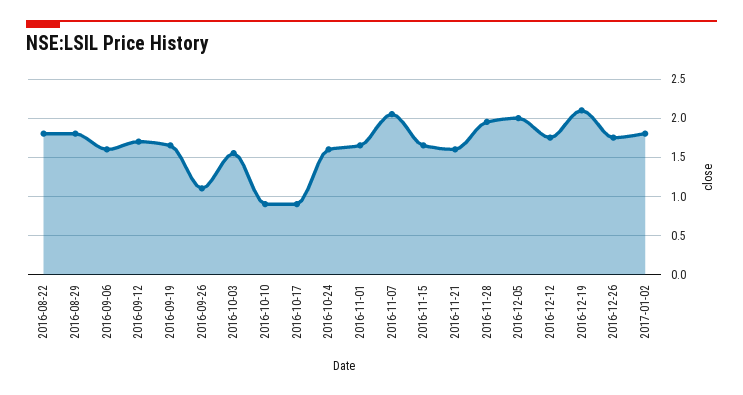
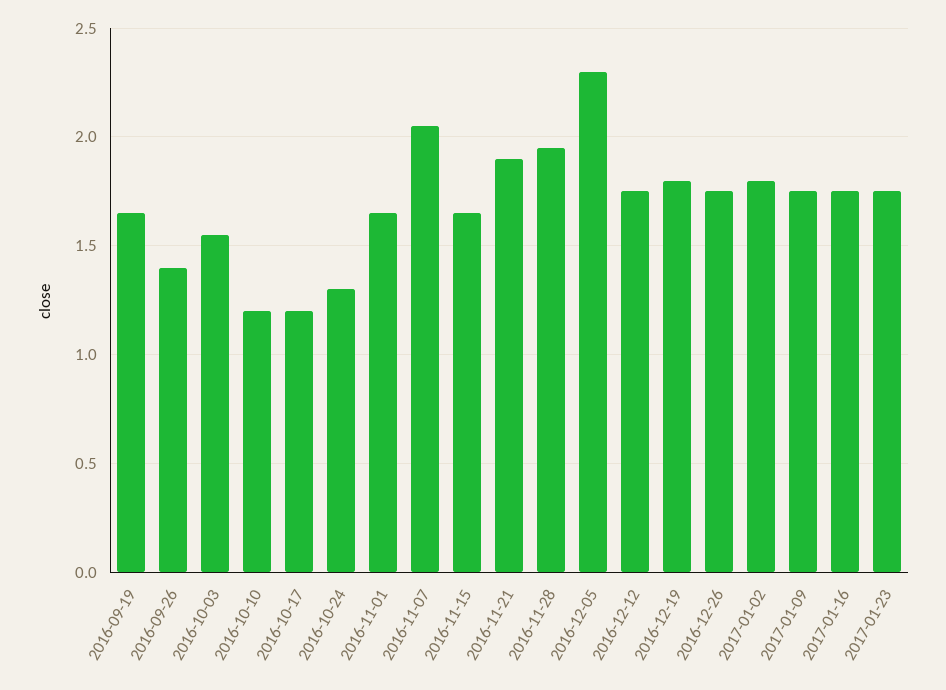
2016-08-22: 1.8 -> none
2016-08-29: 1.8 -> none
2016-09-06: 1.6 -> none
2016-09-12: 1.7 -> none
2016-09-26: 1.1 -> 1.4
2016-10-10: 0.9 -> 1.2
2016-10-17: 0.9 -> 1.2
2016-10-24: 1.6 -> 1.3
2016-11-21: 1.6 -> 1.9
2016-12-05: 2 -> 2.3
2016-12-19: 2.1 -> 1.8
2017-01-09: none -> 1.75
2017-01-16: none -> 1.75
2017-01-23: none -> 1.75

